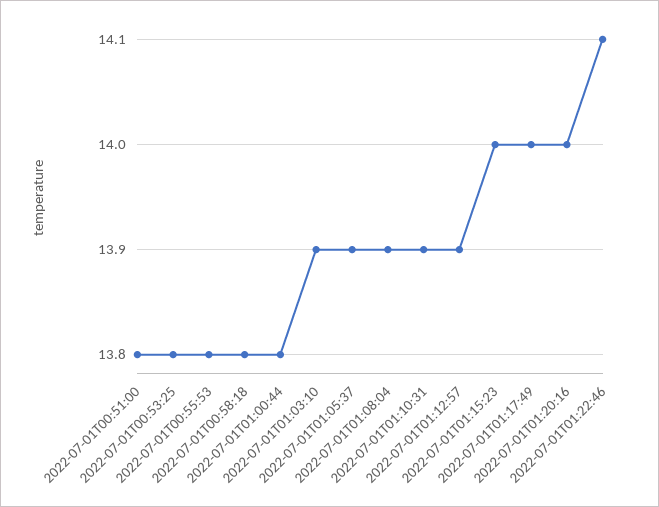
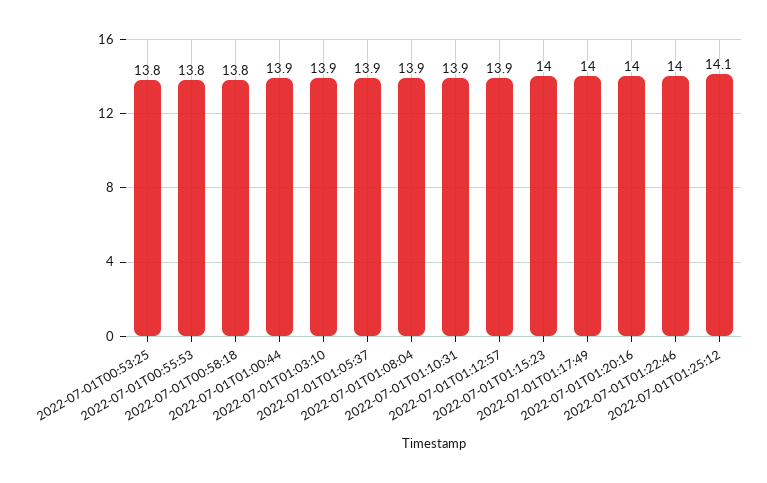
2022-07-01T00:51:00: 13.8 -> none
2022-07-01T01:00:44: 13.8 -> 13.9
2022-07-01T01:22:46: 14.1 -> 14
2022-07-01T01:25:12: none -> 14.1

